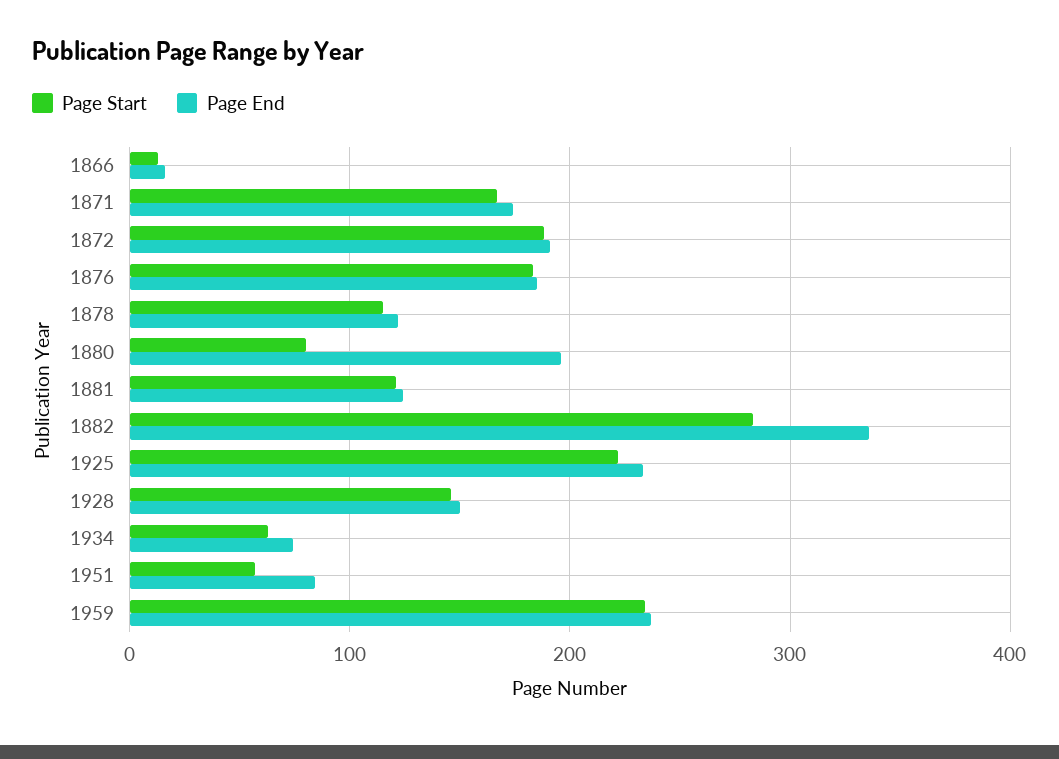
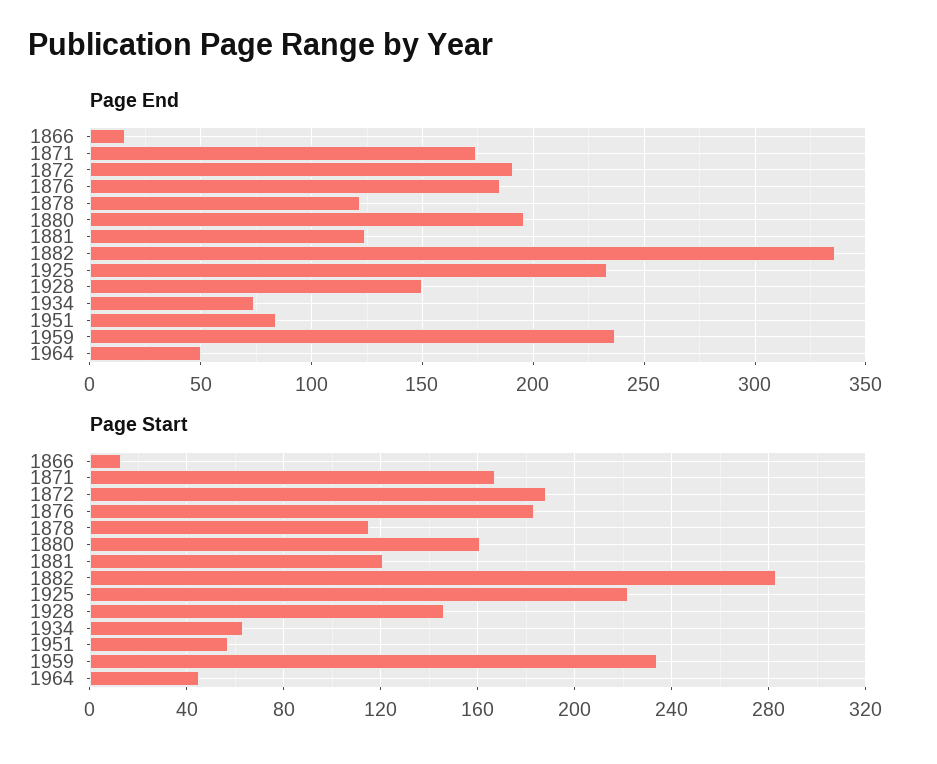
Page Start, 1880: 80 -> 160
Page End, 1964: none -> 50
Page Start, 1964: none -> 45

